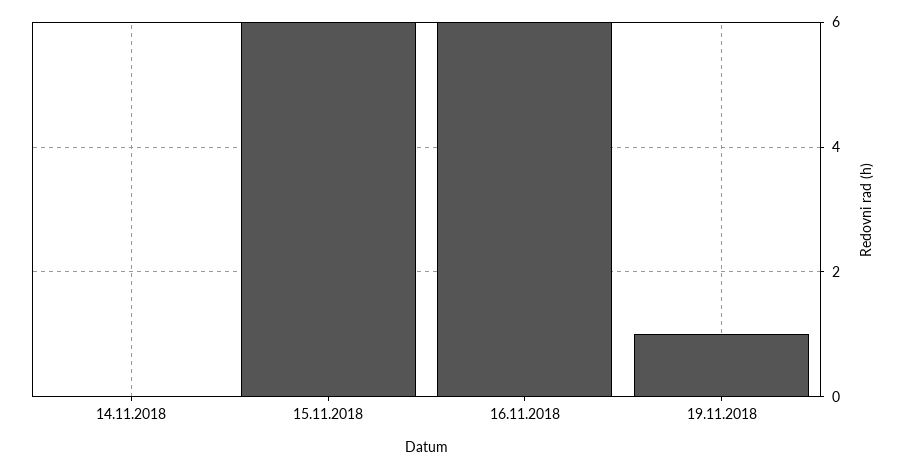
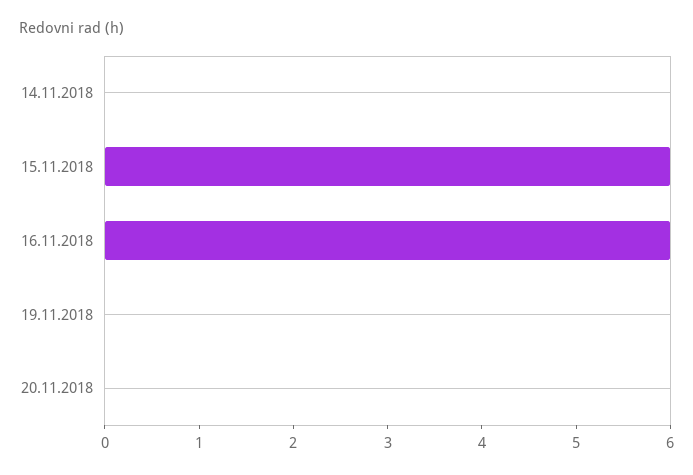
19.11.2018: 1 -> 0
20.11.2018: none -> 0

